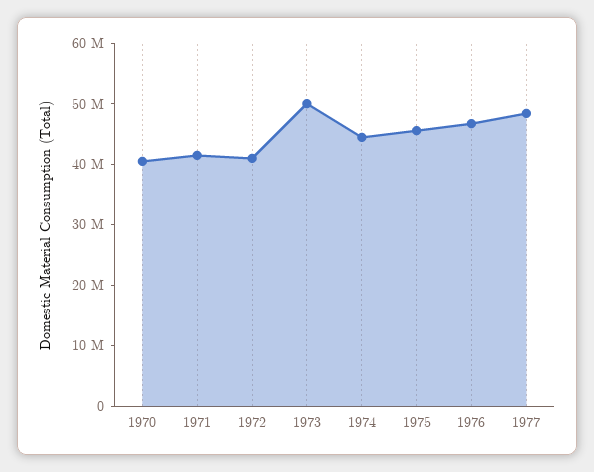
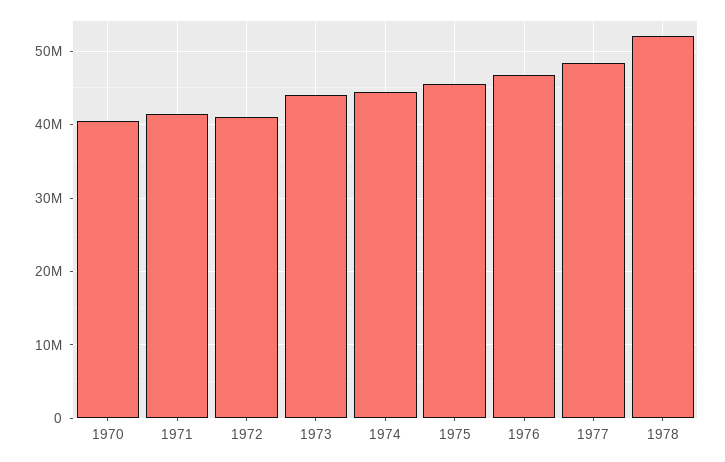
1973: 50000000 -> 44000000
1978: none -> 52000000

